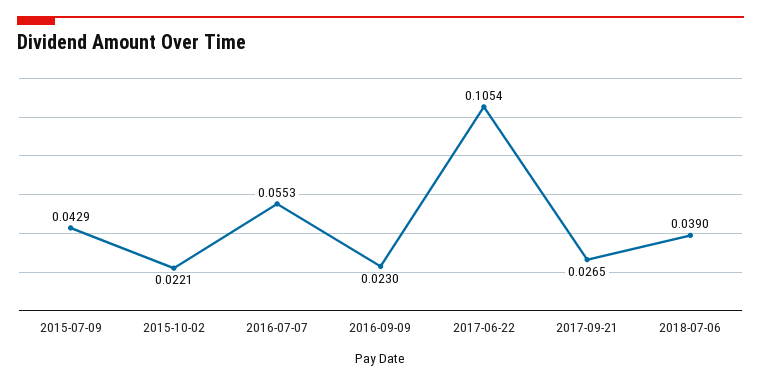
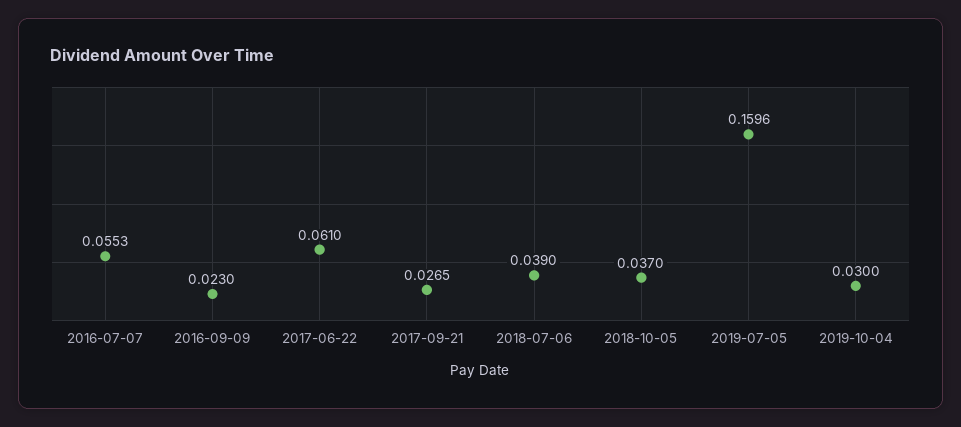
2015-07-09: 0.0429 -> none
2015-10-02: 0.0221 -> none
2017-06-22: 0.1054 -> 0.061
2018-10-05: none -> 0.037
2019-07-05: none -> 0.1596
2019-10-04: none -> 0.03

